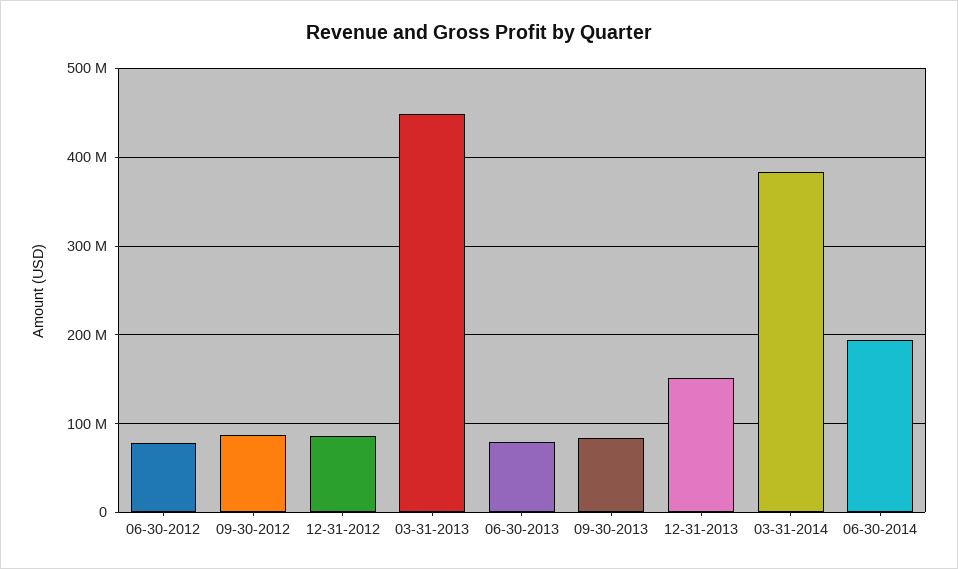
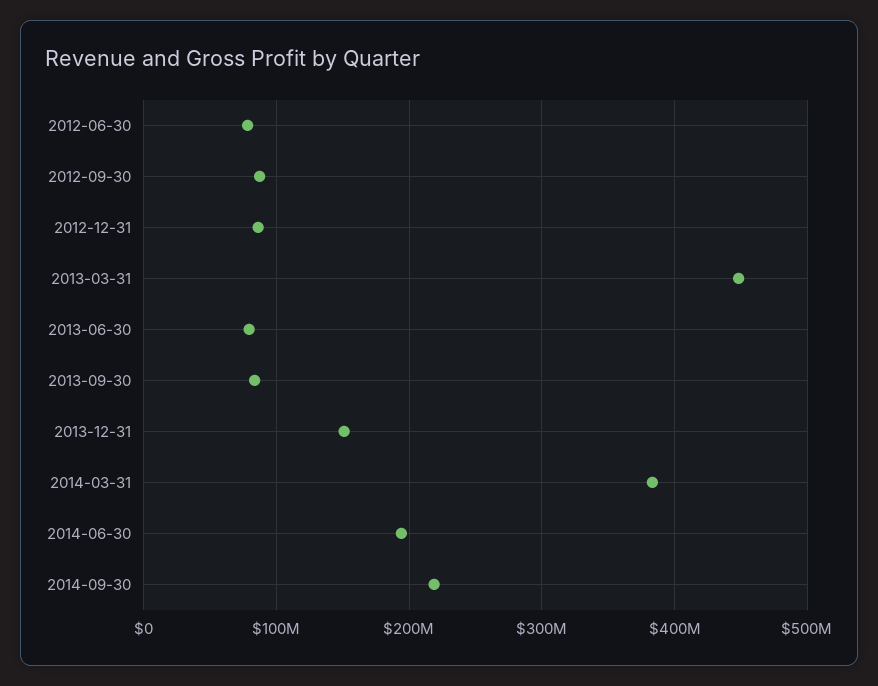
2014-09-30: none -> 220000000

